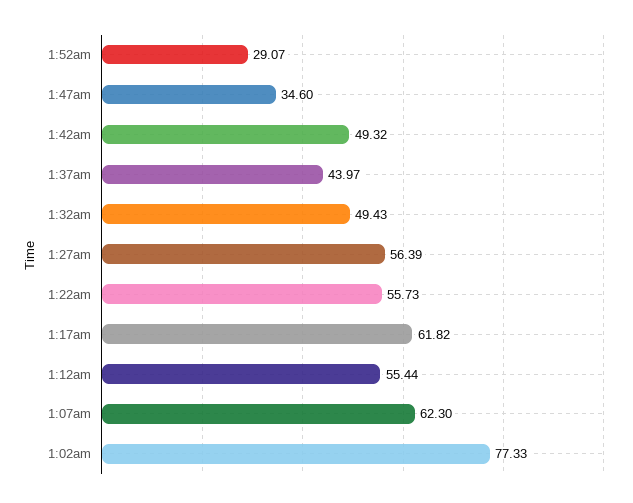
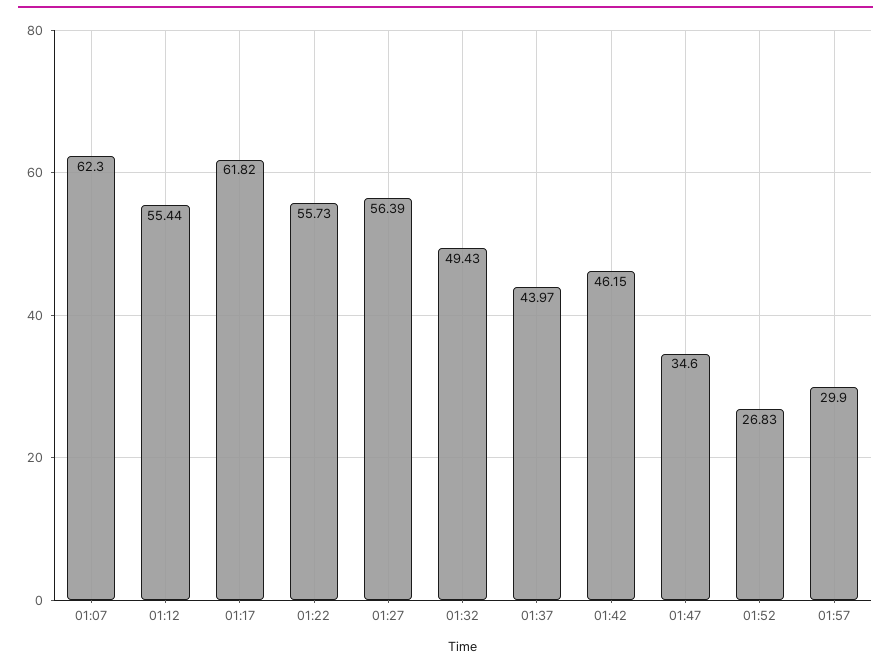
1:52am: 29.07 -> 26.83
1:42am: 49.32 -> 46.15
1:02am: 77.33 -> none
01:57: none -> 29.9

